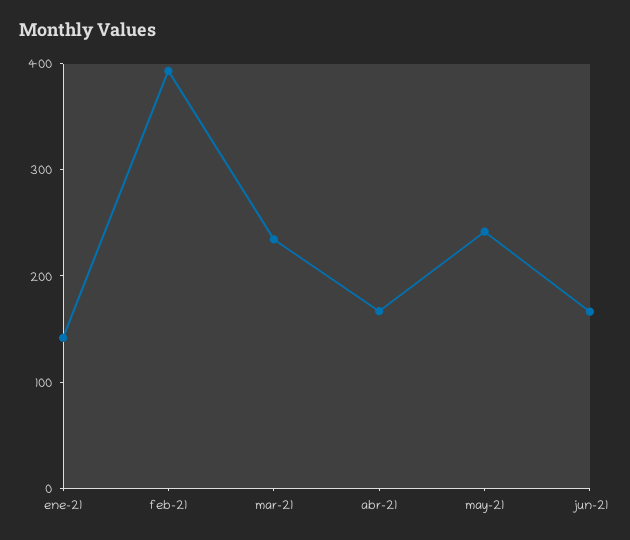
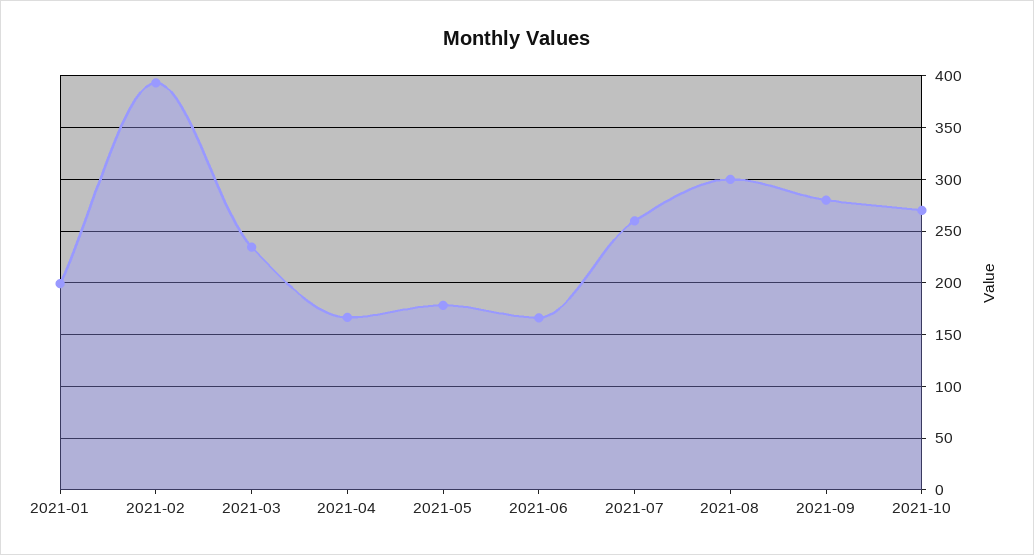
ene-21: 140 -> 200
may-21: 240 -> 180
2021-07: none -> 260
2021-08: none -> 300
2021-09: none -> 280
2021-10: none -> 270

